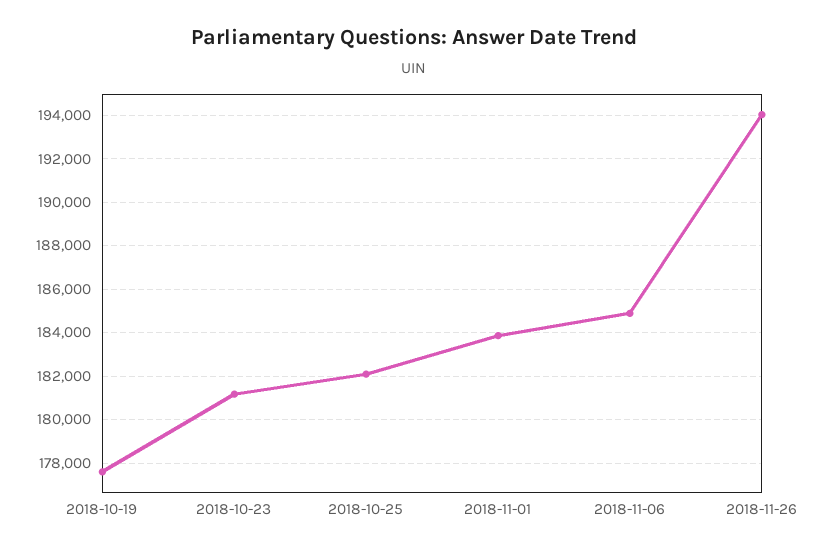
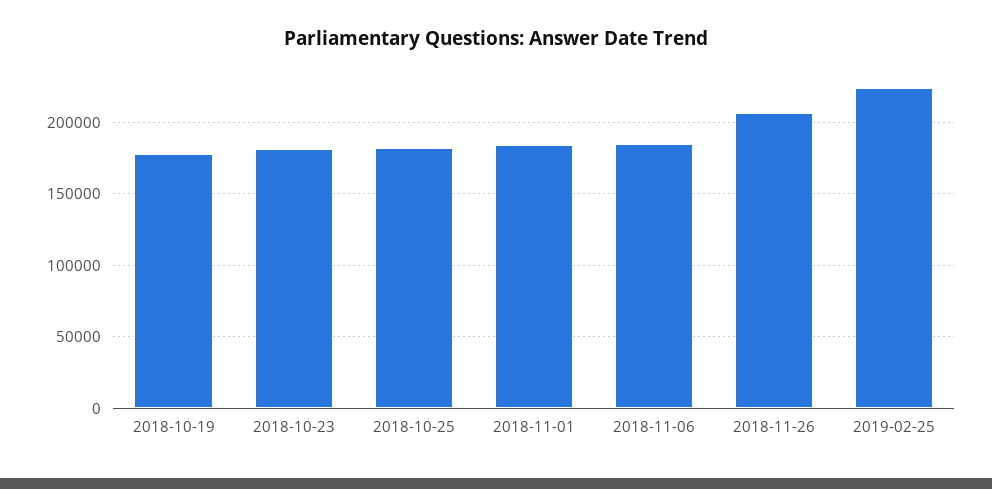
2018-11-26: 194000 -> 205000
2019-02-25: none -> 225000

